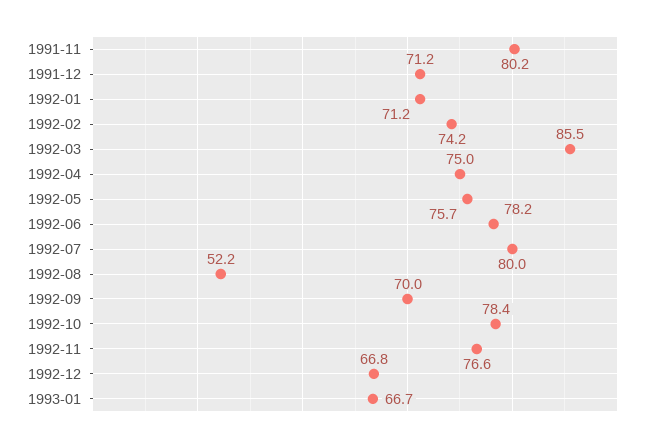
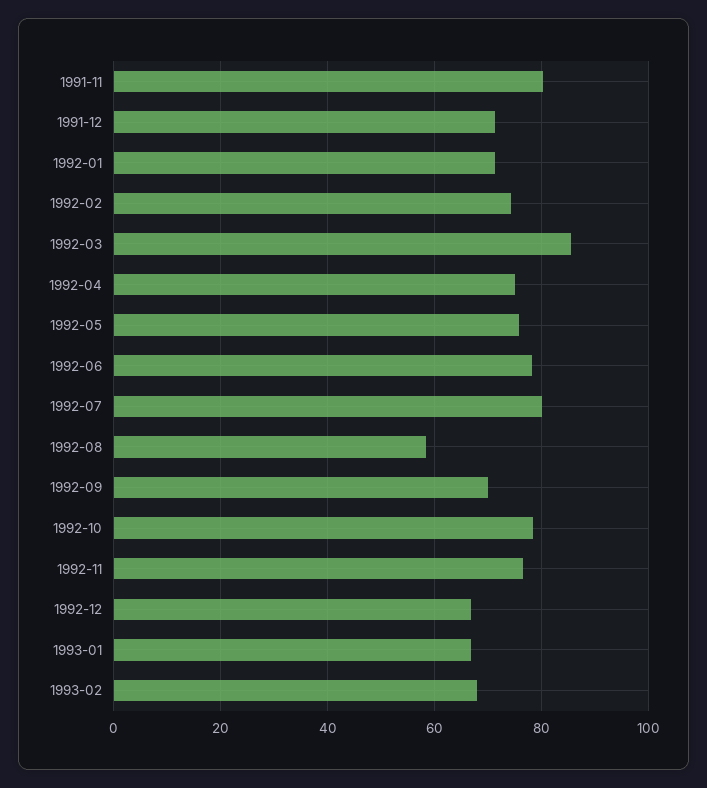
1992-08: 52.2 -> 58
1993-02: none -> 68

